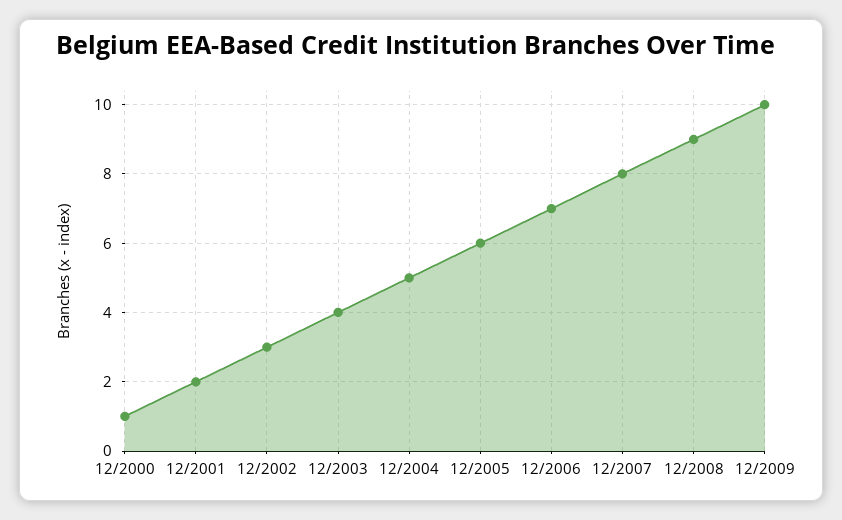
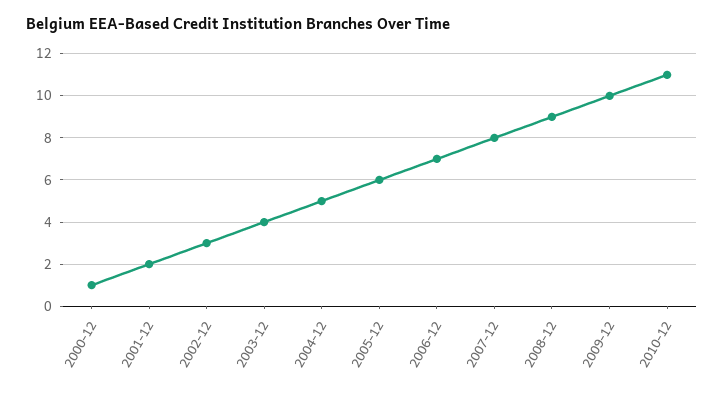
2010-12: none -> 11

